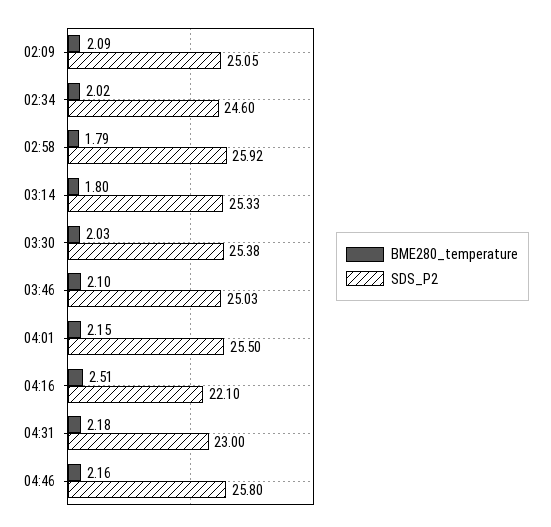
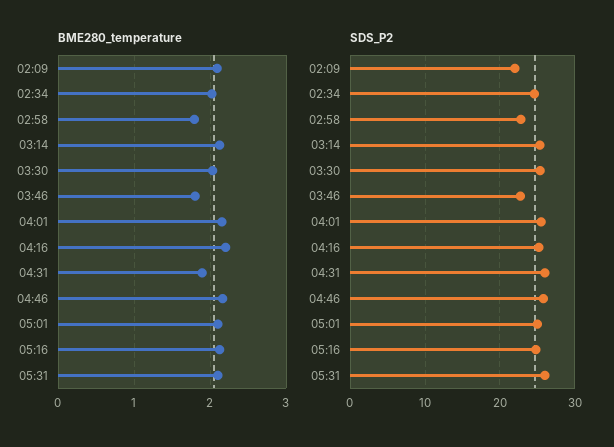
SDS_P2, 02:09: 25.05 -> 22
SDS_P2, 02:58: 25.92 -> 23
BME280_temperature, 03:14: 1.8 -> 2.1
BME280_temperature, 03:46: 2.1 -> 1.8
SDS_P2, 03:46: 25.03 -> 23
BME280_temperature, 04:16: 2.51 -> 2.2
SDS_P2, 04:16: 22.1 -> 25
BME280_temperature, 04:31: 2.18 -> 1.9
SDS_P2, 04:31: 23 -> 26
BME280_temperature, 05:01: none -> 2.1
BME280_temperature, 05:16: none -> 2.1
BME280_temperature, 05:31: none -> 2.1
SDS_P2, 05:01: none -> 25
SDS_P2, 05:16: none -> 25
SDS_P2, 05:31: none -> 26

